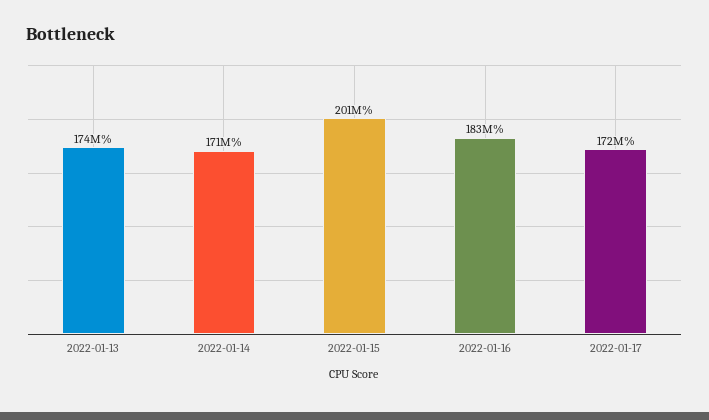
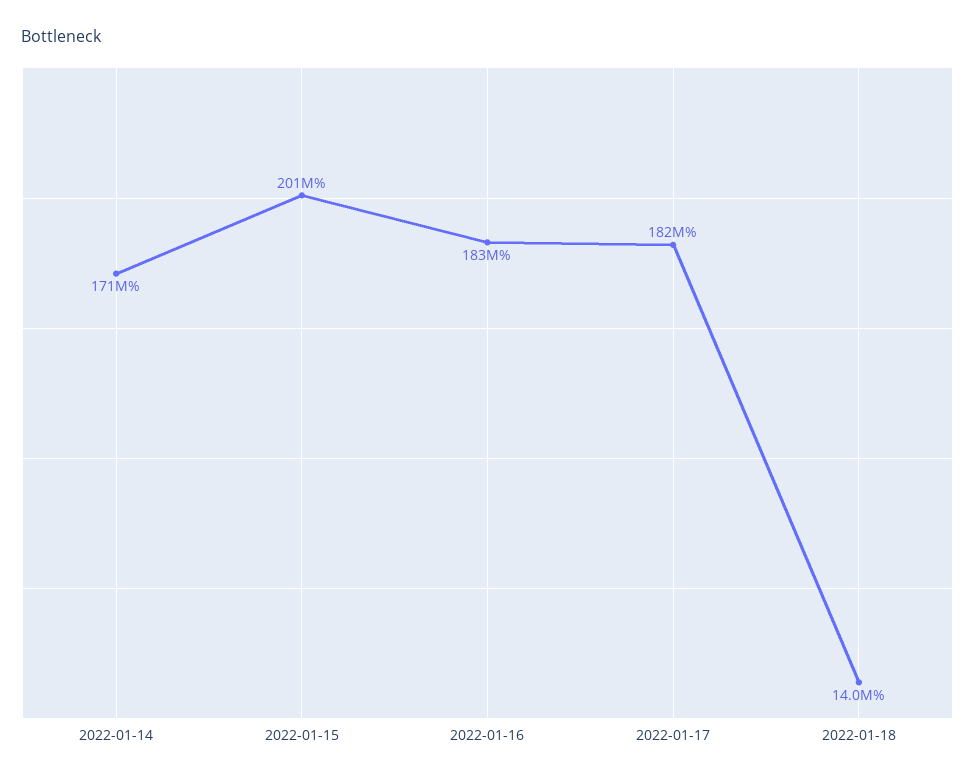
2022-01-13: 174000000 -> none
2022-01-17: 172000000 -> 182000000
2022-01-18: none -> 14000000

